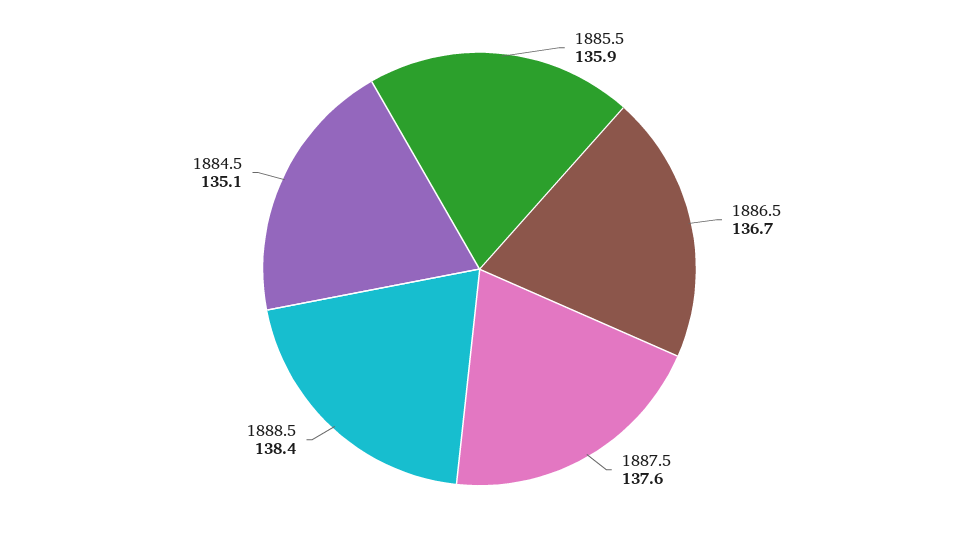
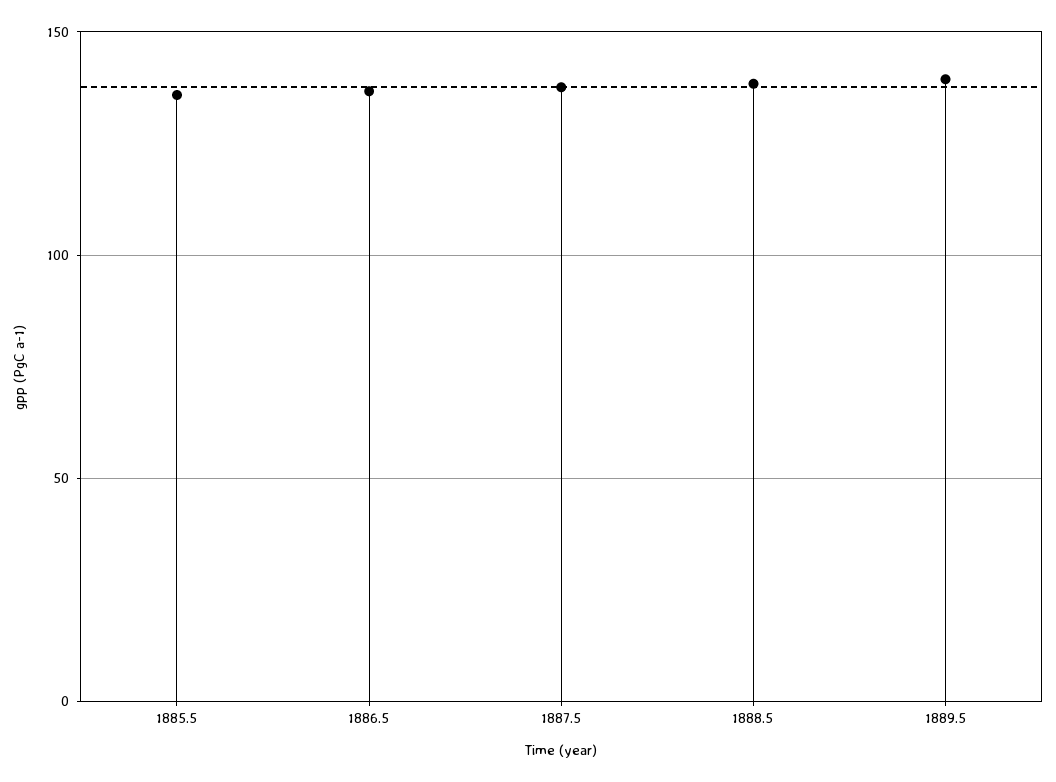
1884.5: 135.1 -> none
1889.5: none -> 140

